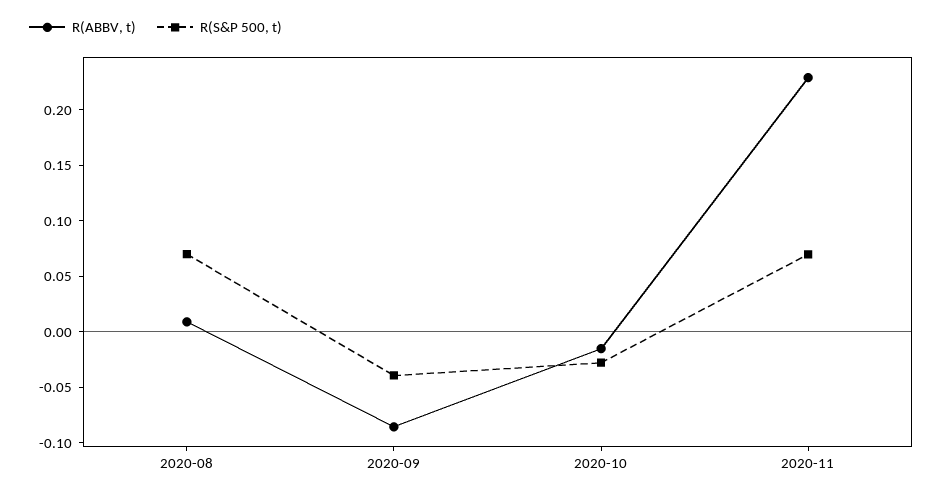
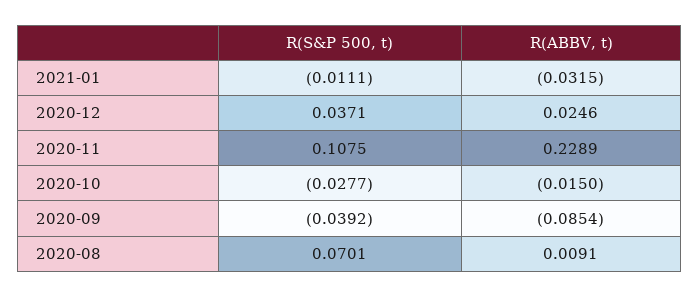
R(S&P 500, t), 2020-11: 0.07 -> 0.1075
R(S&P 500, t), 2021-01: none -> -0.0111
R(ABBV, t), 2021-01: none -> -0.0315
R(S&P 500, t), 2020-12: none -> 0.0371
R(ABBV, t), 2020-12: none -> 0.0246

